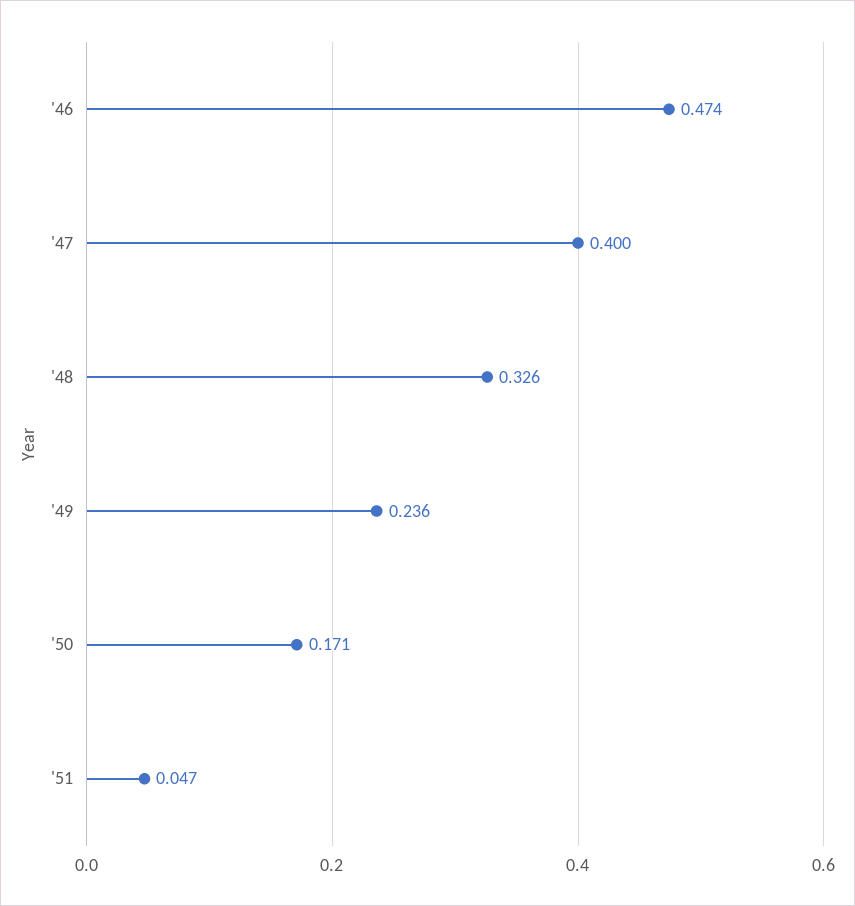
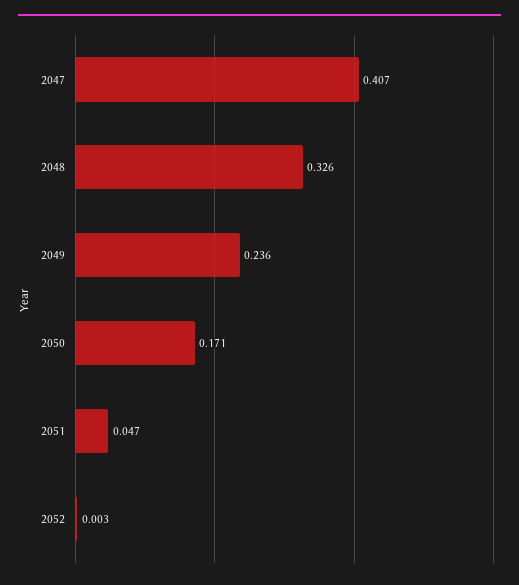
'46: 0.474 -> none
'47: 0.4 -> 0.407
2052: none -> 0.003

